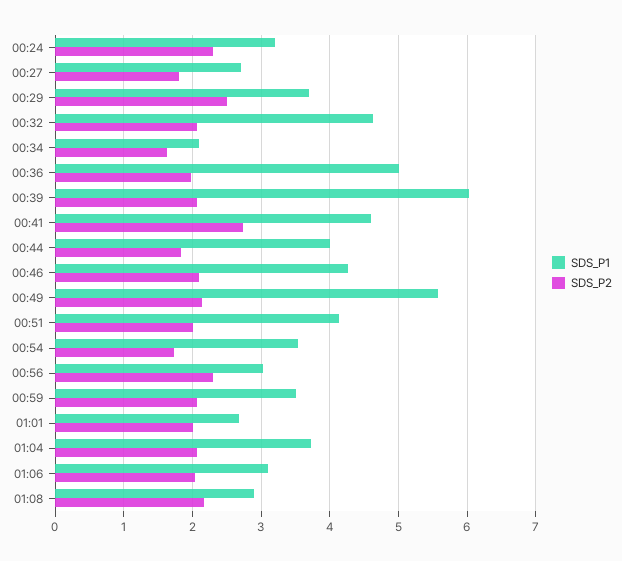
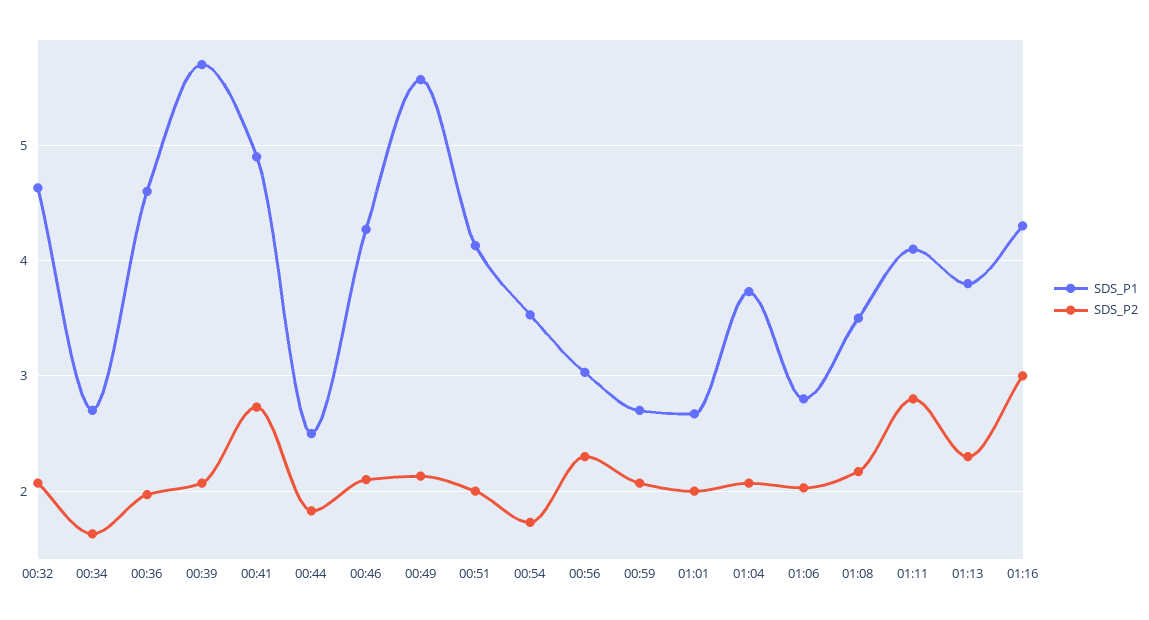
SDS_P1, 00:24: 3.2 -> none
SDS_P2, 00:24: 2.3 -> none
SDS_P1, 00:27: 2.7 -> none
SDS_P2, 00:27: 1.8 -> none
SDS_P1, 00:29: 3.7 -> none
SDS_P2, 00:29: 2.5 -> none
SDS_P1, 00:34: 2.1 -> 2.7
SDS_P1, 00:36: 5 -> 4.6
SDS_P1, 00:39: 6 -> 5.7
SDS_P1, 00:41: 4.6 -> 4.9
SDS_P1, 00:44: 4 -> 2.5
SDS_P1, 00:59: 3.5 -> 2.7
SDS_P1, 01:06: 3.1 -> 2.8
SDS_P1, 01:08: 2.9 -> 3.5
SDS_P1, 01:11: none -> 4.1
SDS_P2, 01:11: none -> 2.8
SDS_P1, 01:13: none -> 3.8
SDS_P2, 01:13: none -> 2.3
SDS_P1, 01:16: none -> 4.3
SDS_P2, 01:16: none -> 3

